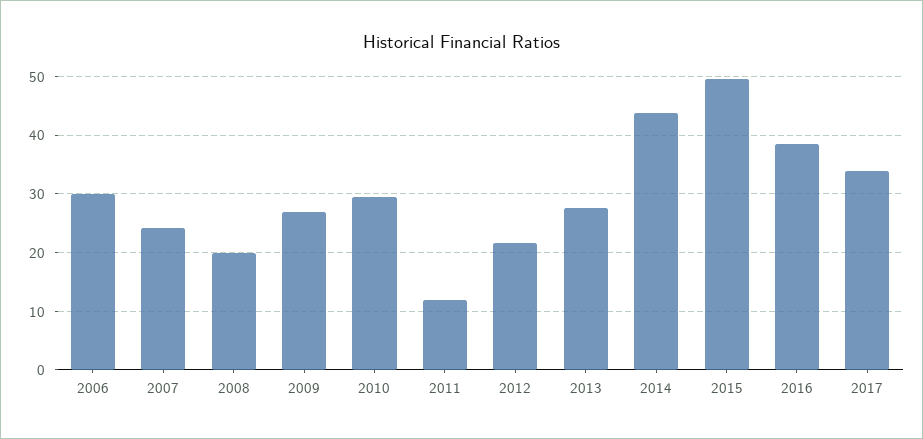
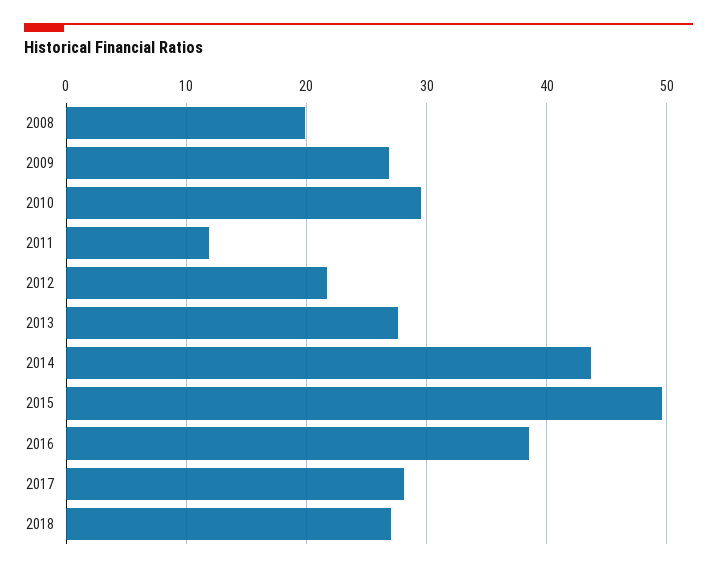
2006: 30 -> none
2007: 24 -> none
2017: 34 -> 28
2018: none -> 27

